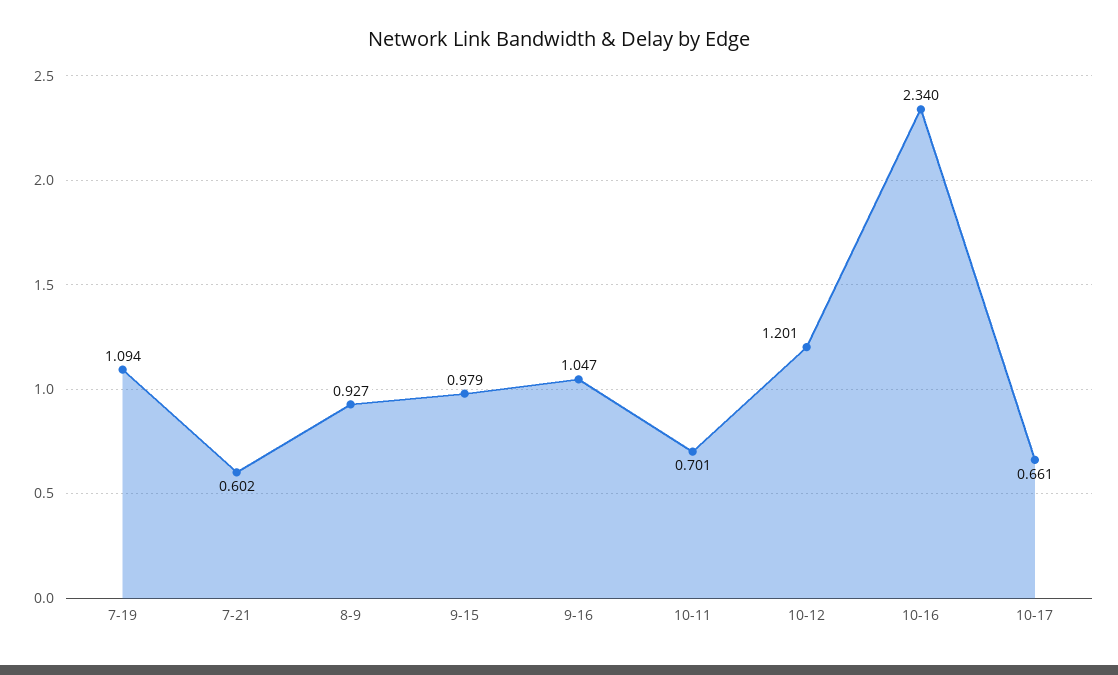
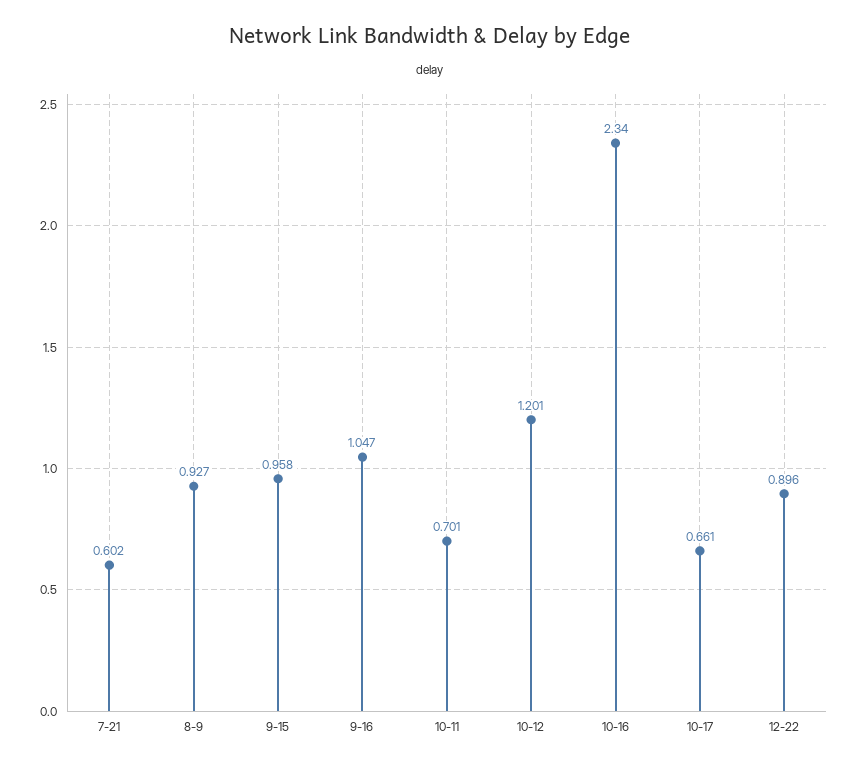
7-19: 1.094 -> none
9-15: 0.979 -> 0.958
12-22: none -> 0.896

